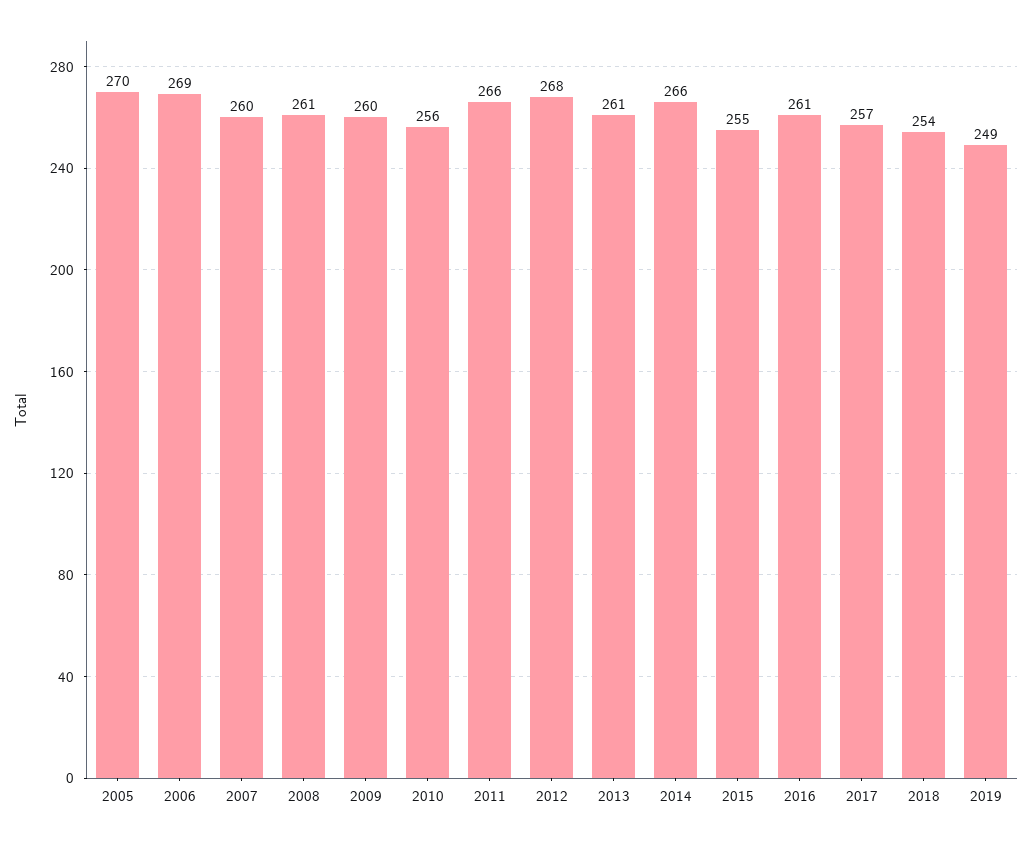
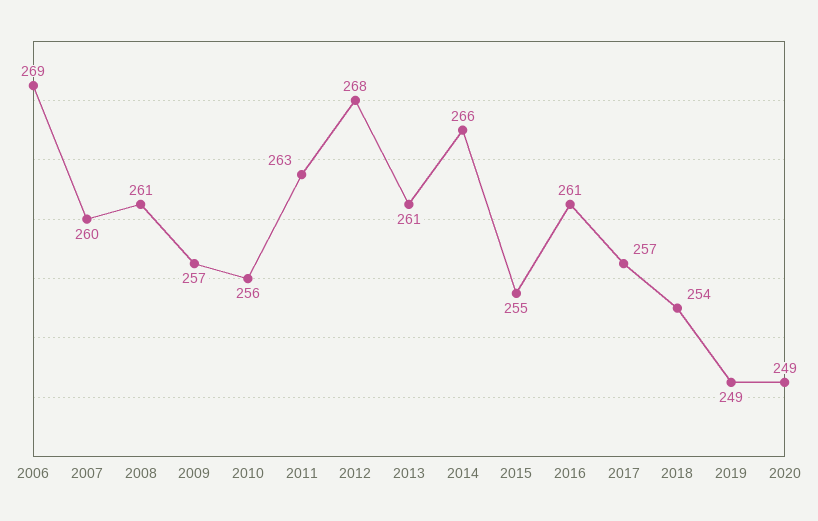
2005: 270 -> none
2009: 260 -> 257
2011: 266 -> 263
2020: none -> 249

